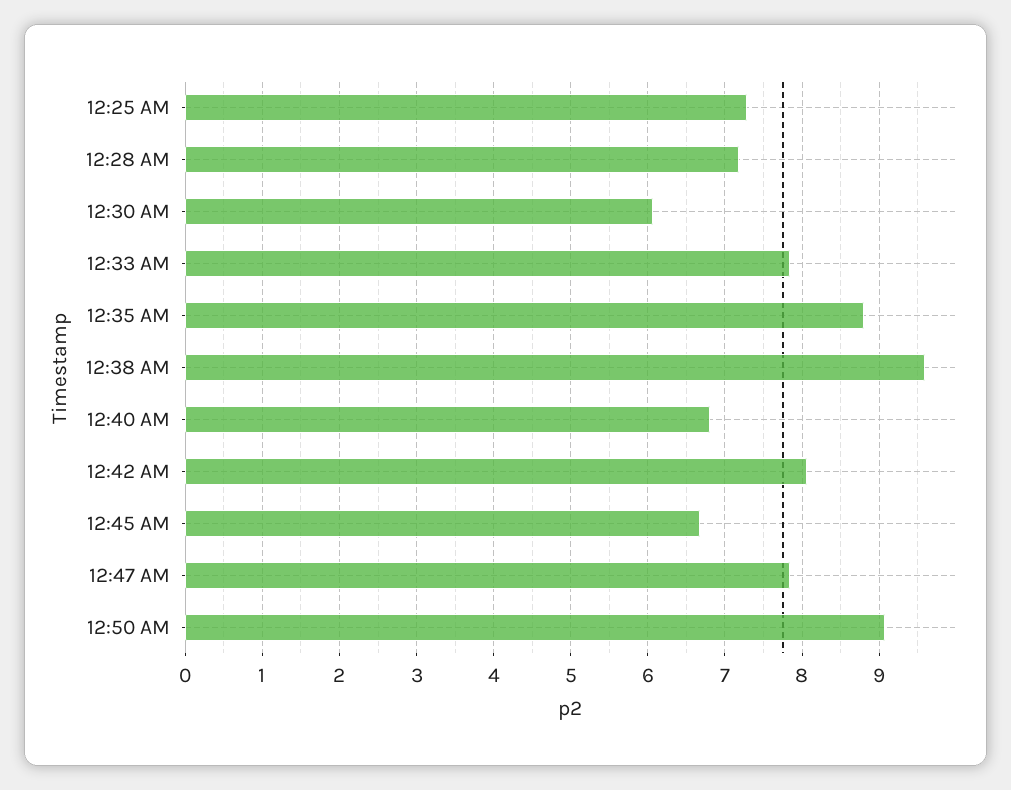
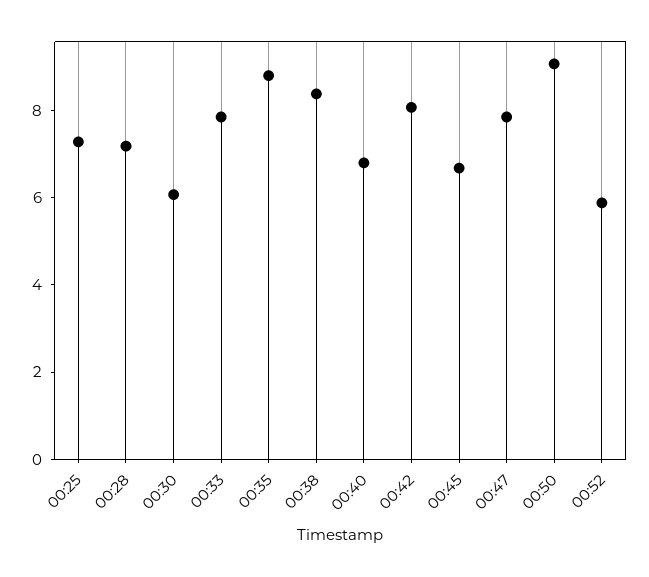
12:38 AM: 9.6 -> 8.5
00:52: none -> 6

